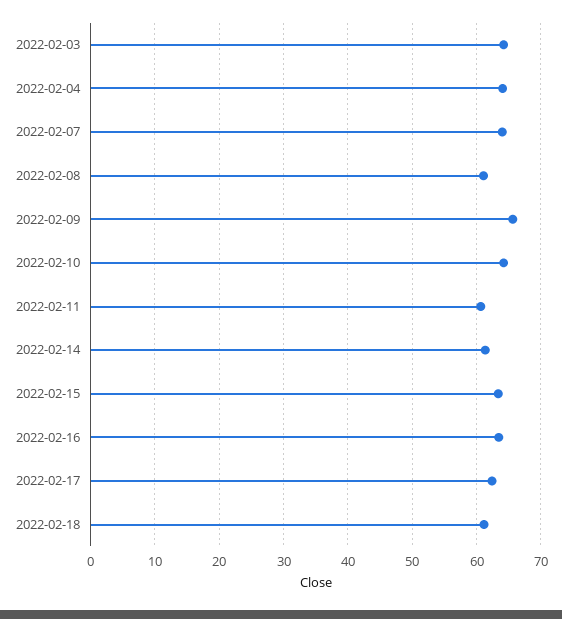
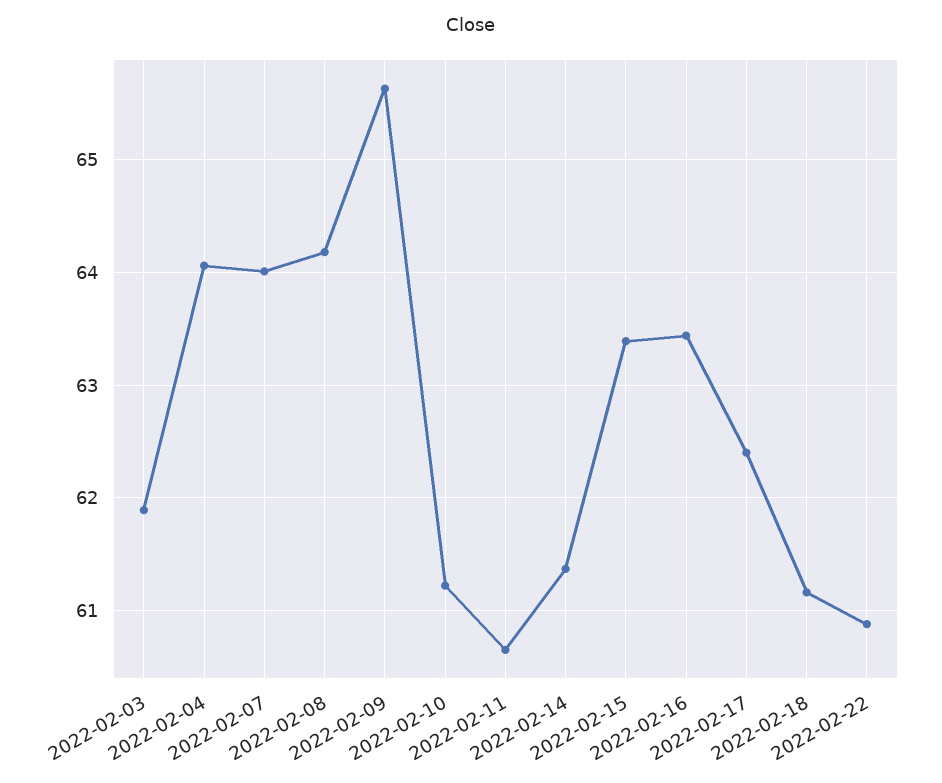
2022-02-03: 64 -> 61.9
2022-02-08: 61 -> 64.2
2022-02-10: 64 -> 61.2
2022-02-22: none -> 60.9

